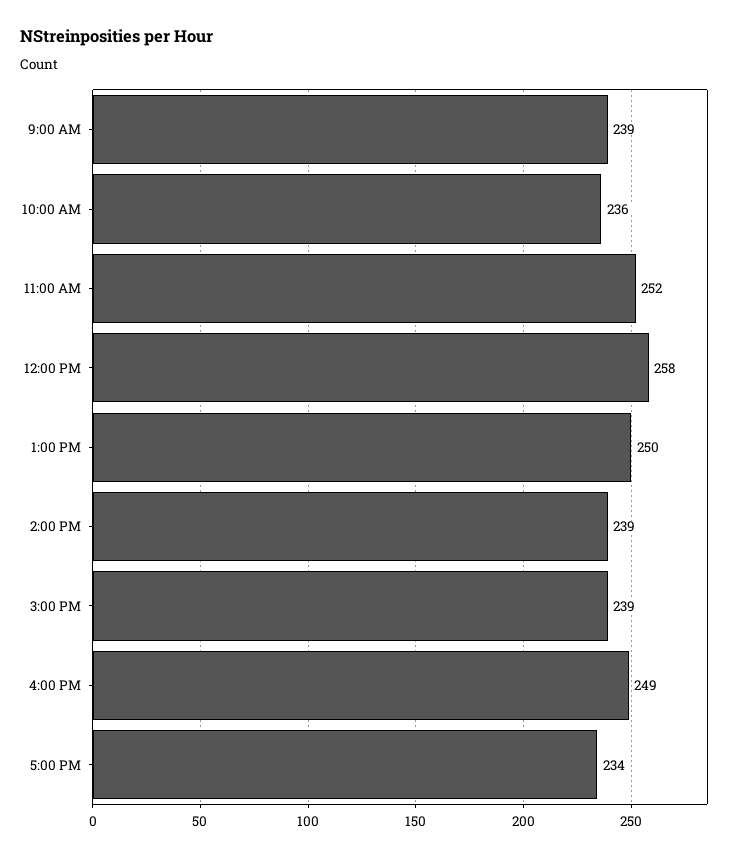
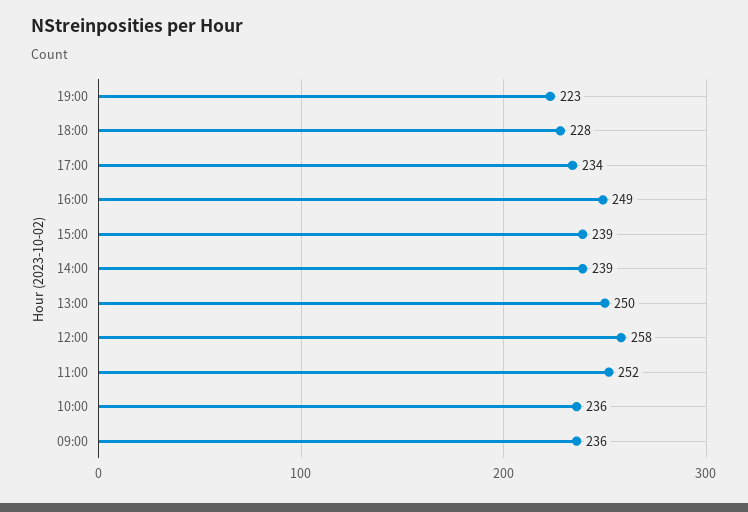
9:00 AM: 239 -> 236
19:00: none -> 223
18:00: none -> 228

